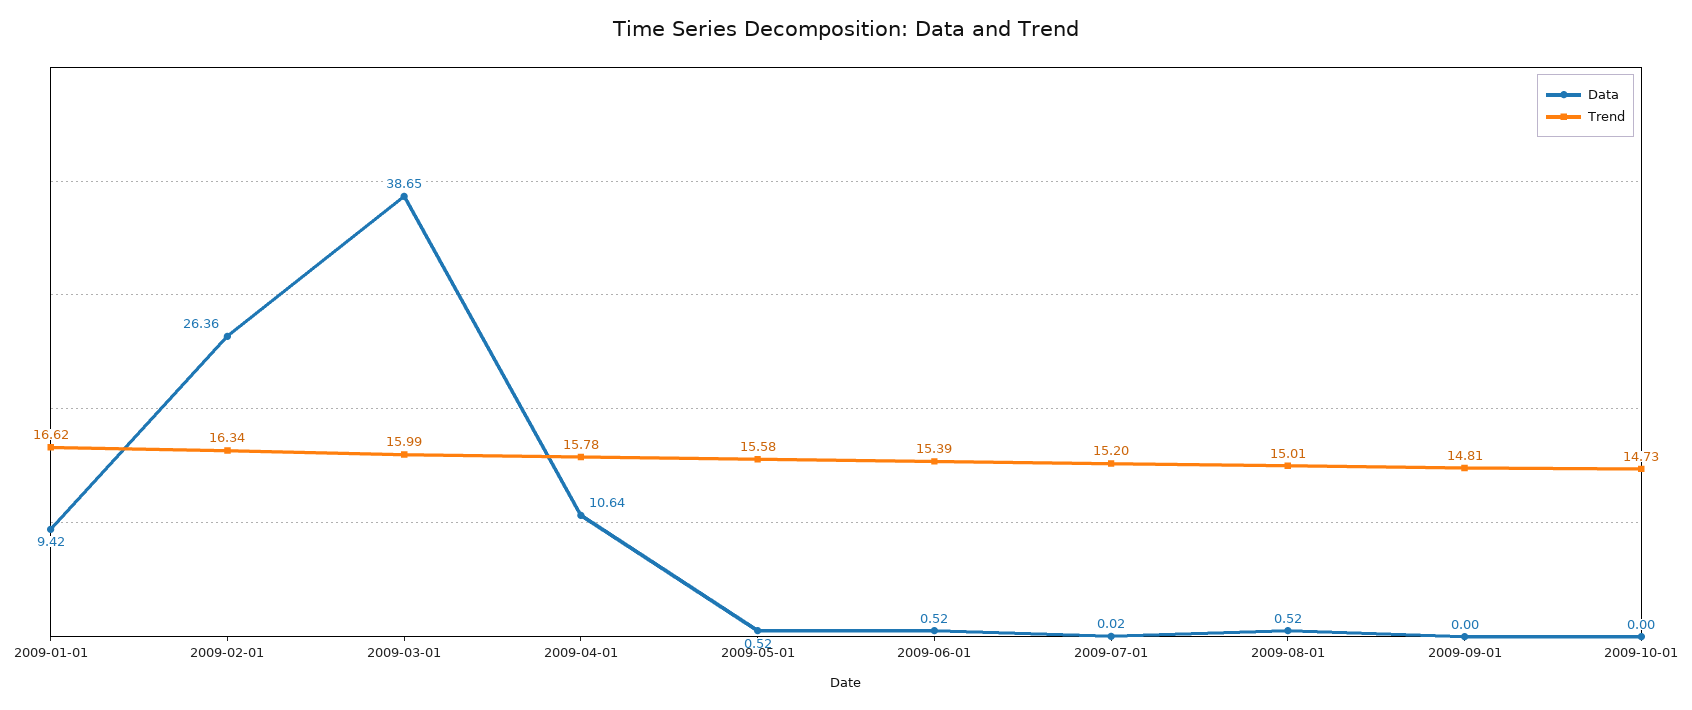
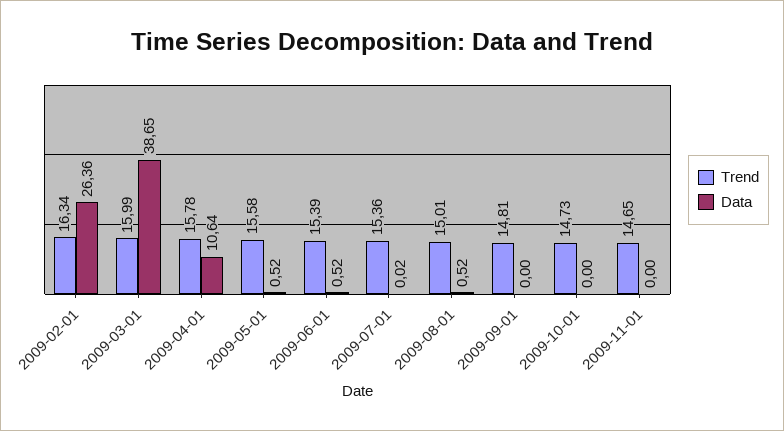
Data, 2009-01-01: 9.42 -> none
Trend, 2009-01-01: 16.62 -> none
Trend, 2009-07-01: 15.2 -> 15.36
Trend, 2009-11-01: none -> 14.65
Data, 2009-11-01: none -> 0

